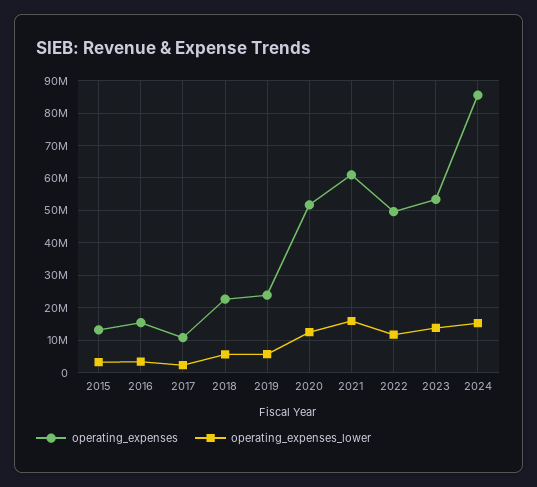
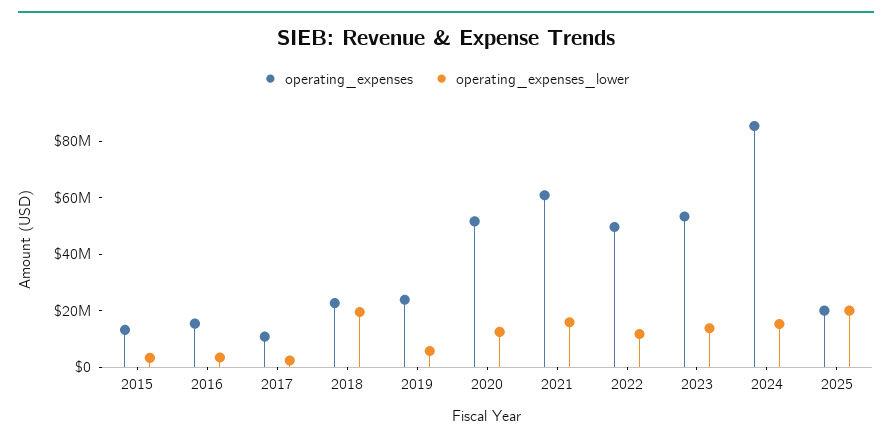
operating_expenses_lower, 2018: 6000000 -> 20000000
operating_expenses, 2025: none -> 20000000
operating_expenses_lower, 2025: none -> 20000000

